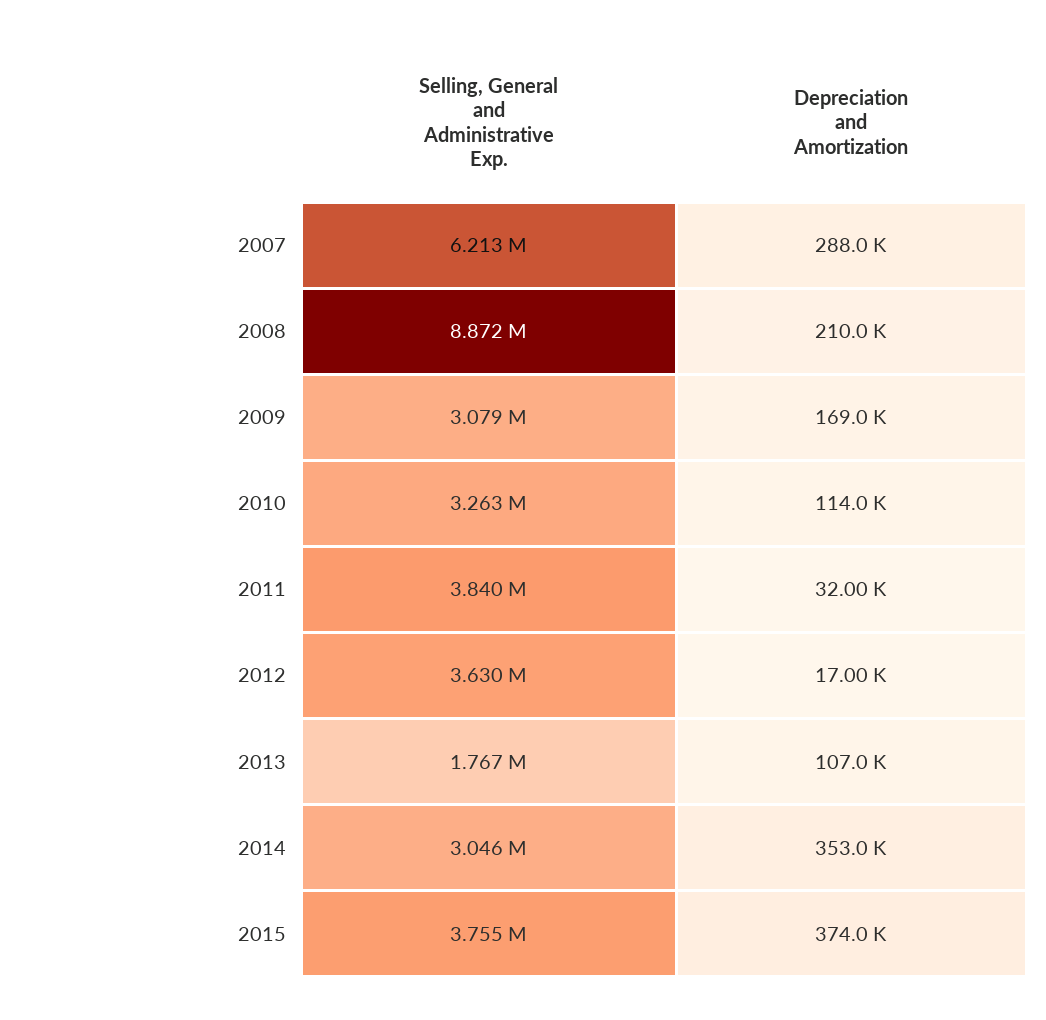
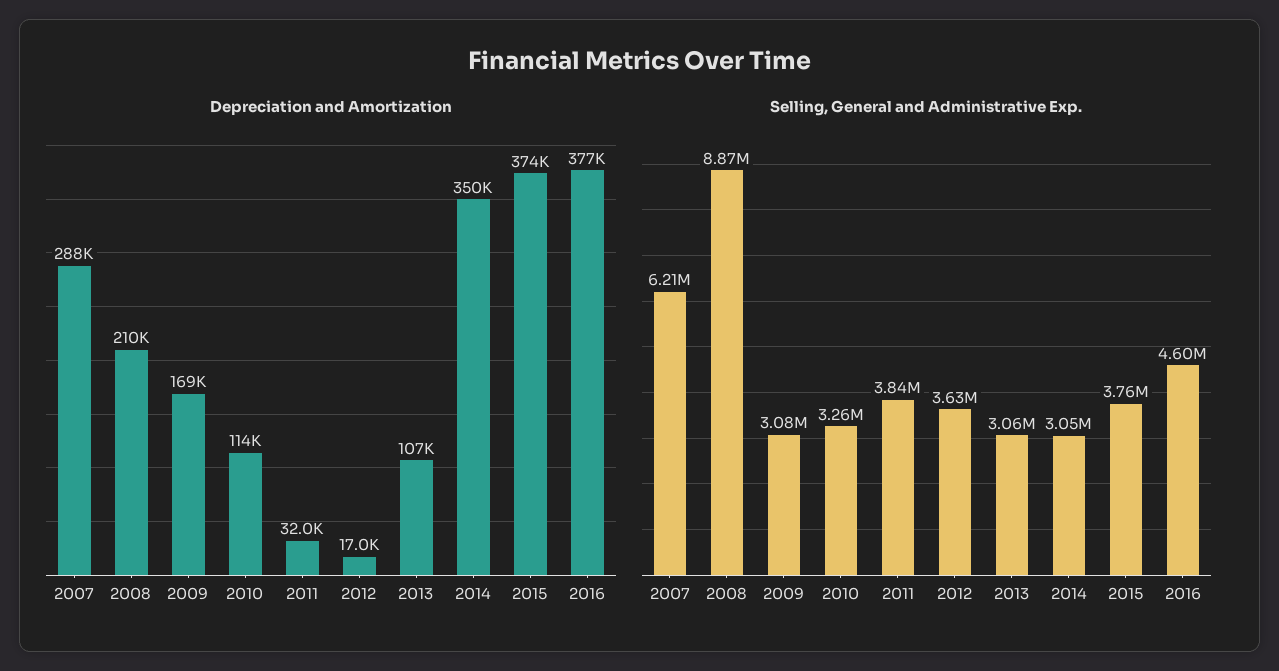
Selling, General and Administrative Exp., 2013: 1767000 -> 3060000
Depreciation and Amortization, 2014: 353000 -> 350000
Depreciation and Amortization, 2016: none -> 377000
Selling, General and Administrative Exp., 2016: none -> 4600000

